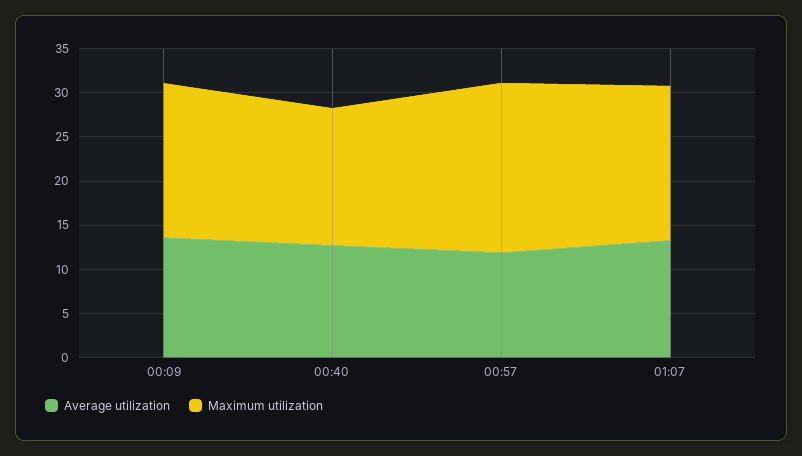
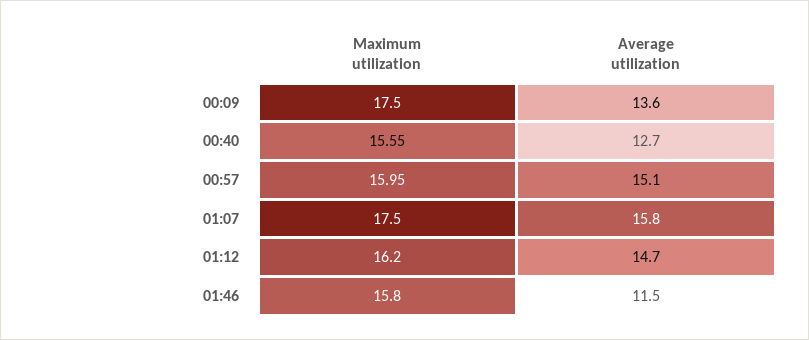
Average utilization, 00:57: 12 -> 15.1
Maximum utilization, 00:57: 19 -> 15.95
Average utilization, 01:07: 13 -> 15.8
Maximum utilization, 01:12: none -> 16.2
Average utilization, 01:12: none -> 14.7
Maximum utilization, 01:46: none -> 15.8
Average utilization, 01:46: none -> 11.5

